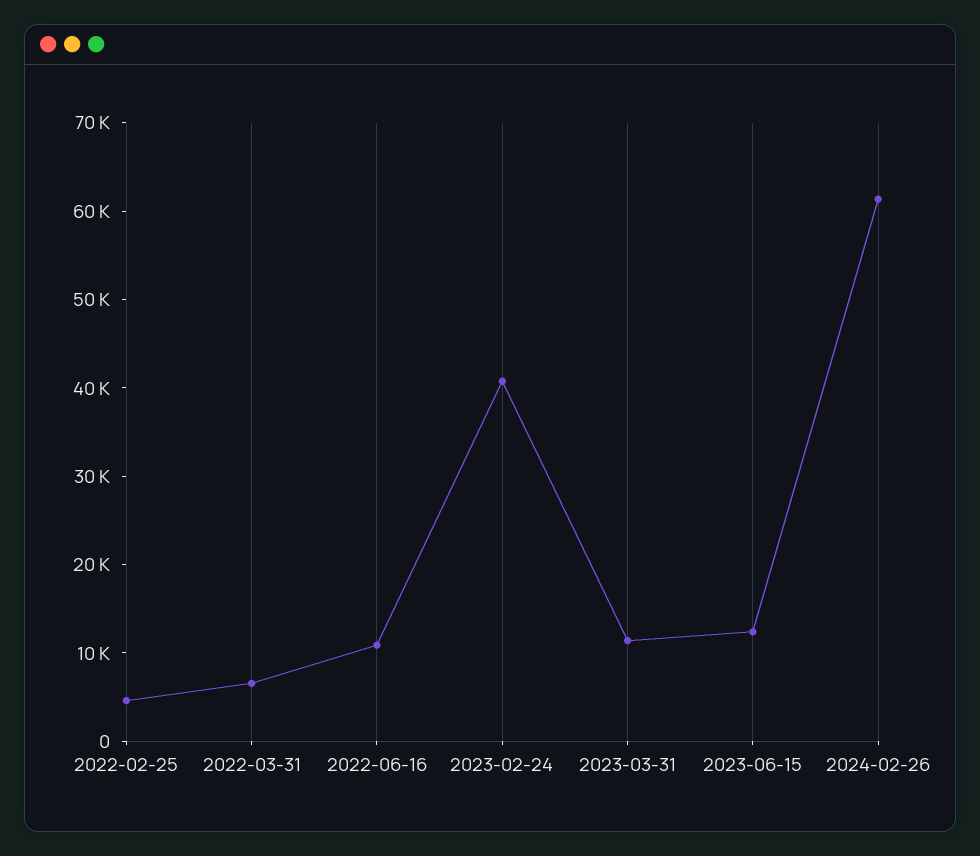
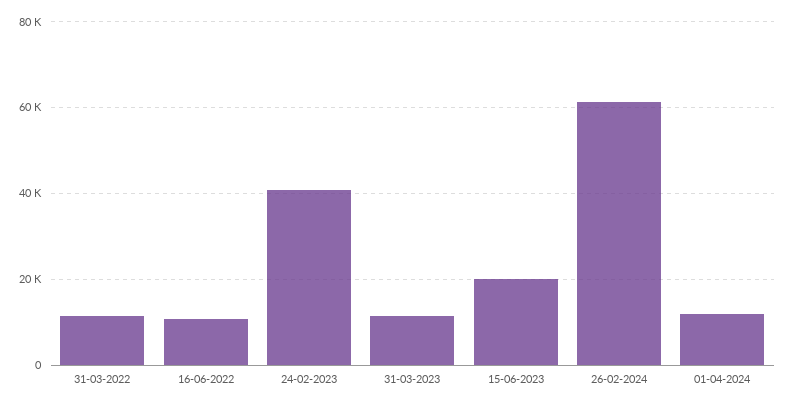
2022-02-25: 4000 -> none
2022-03-31: 6000 -> 12000
2023-06-15: 12000 -> 20000
01-04-2024: none -> 12000

